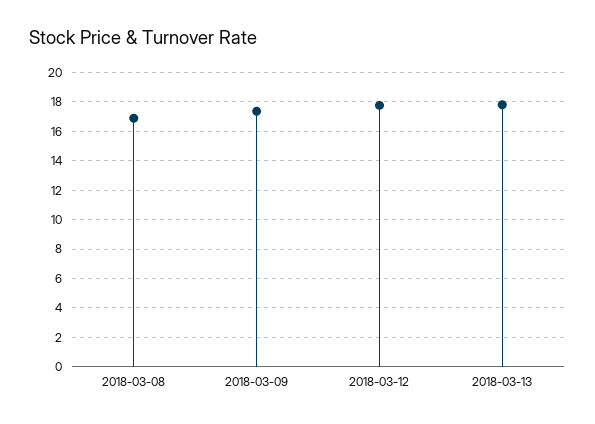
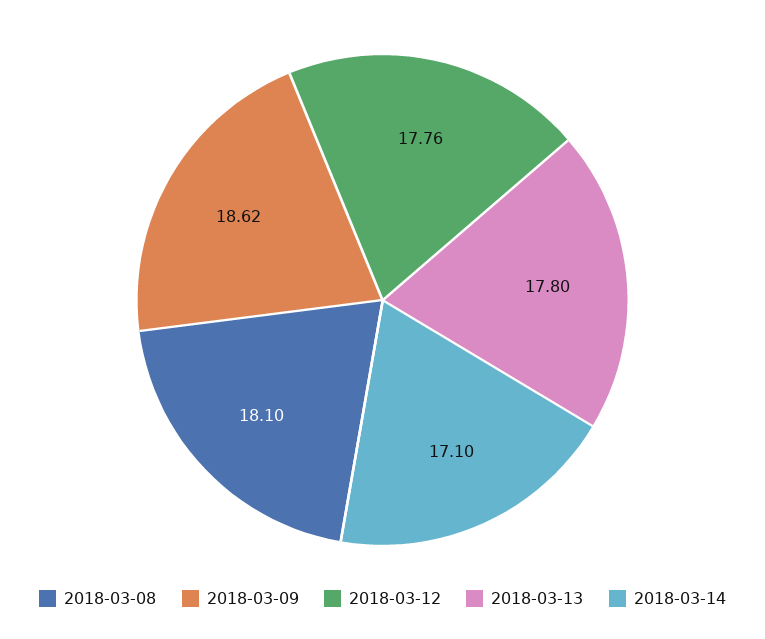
2018-03-08: 17 -> 18.1
2018-03-09: 17.5 -> 18.62
2018-03-14: none -> 17.1

